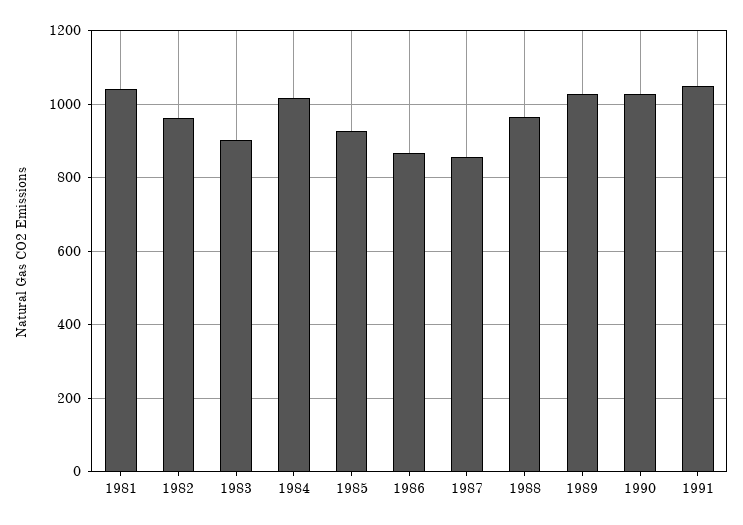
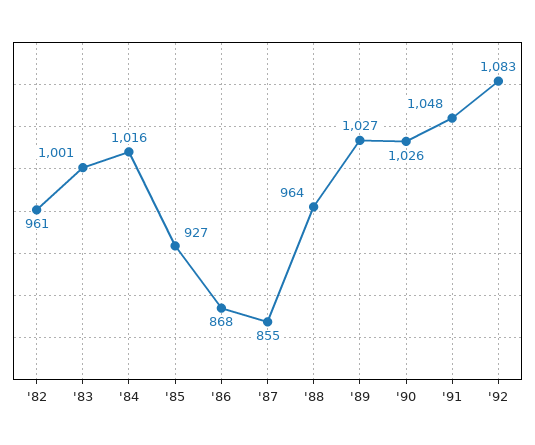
1981: 1040 -> none
1983: 900 -> 1001
'92: none -> 1083

